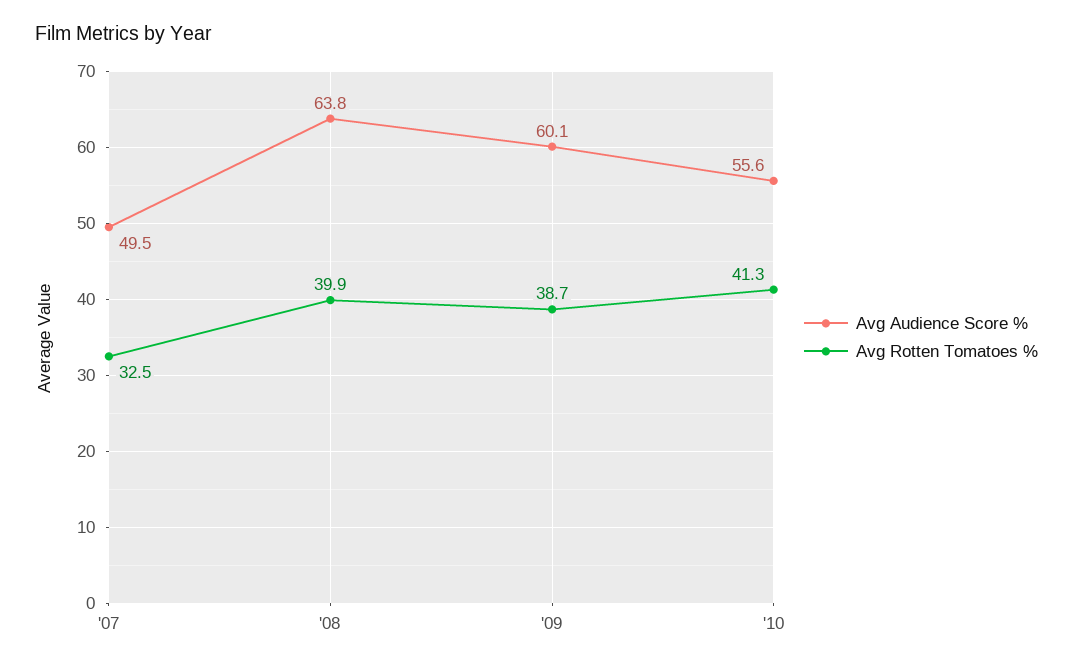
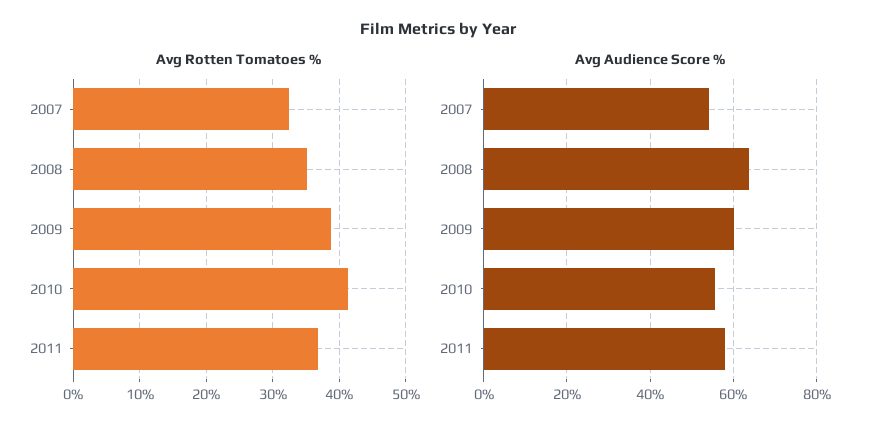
Avg Audience Score %, '07: 49.5 -> 54
Avg Rotten Tomatoes %, '08: 39.9 -> 35
Avg Rotten Tomatoes %, 2011: none -> 37
Avg Audience Score %, 2011: none -> 58

